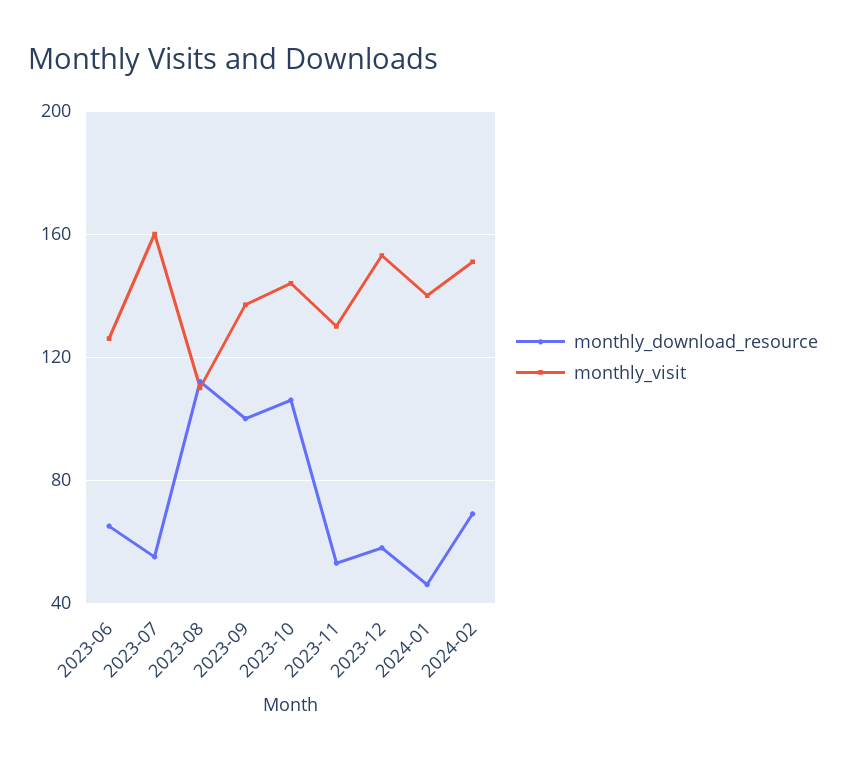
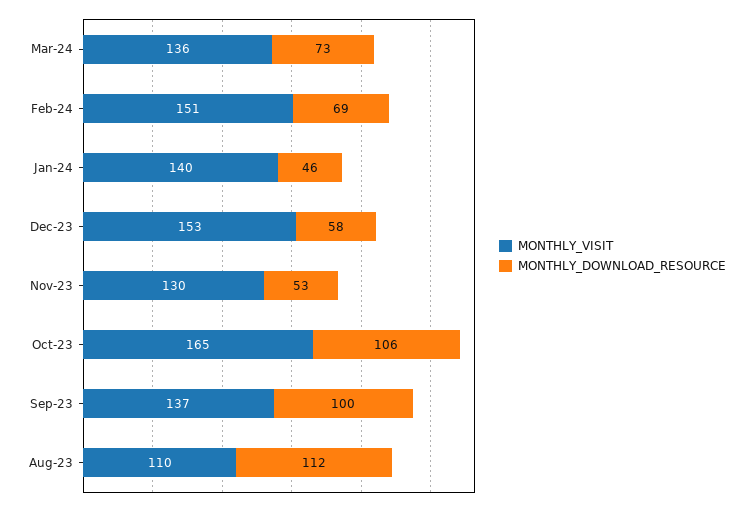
monthly_download_resource, 2023-06: 65 -> none
monthly_visit, 2023-06: 125 -> none
monthly_download_resource, 2023-07: 55 -> none
monthly_visit, 2023-07: 160 -> none
monthly_visit, 2023-10: 145 -> 165
monthly_visit, Mar-24: none -> 136
monthly_download_resource, Mar-24: none -> 73

